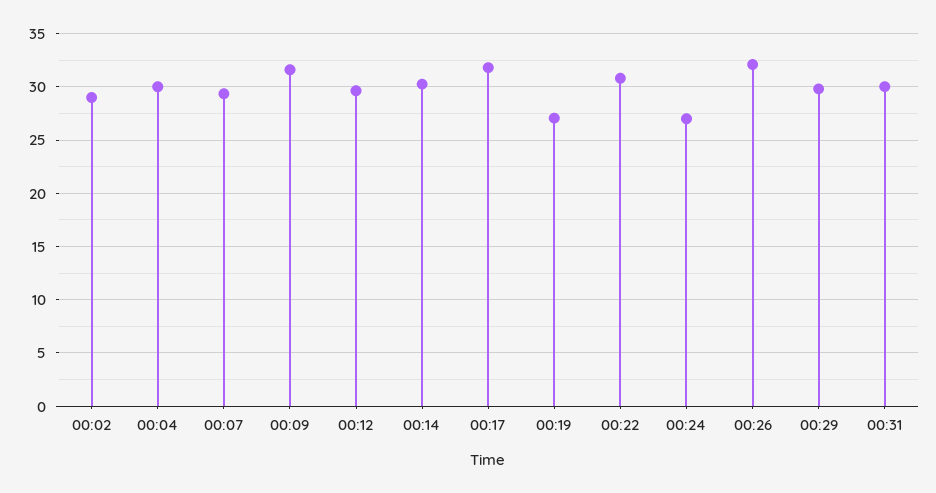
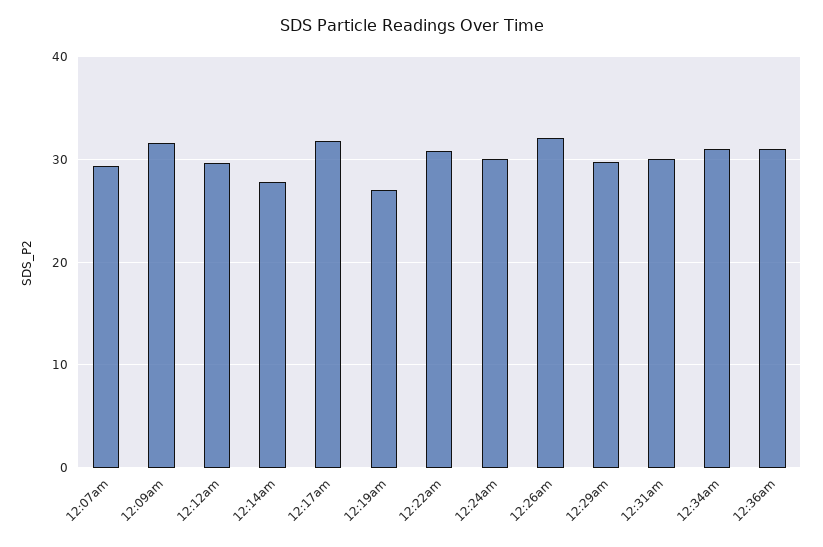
00:02: 29 -> none
00:04: 30 -> none
00:14: 30 -> 28
00:24: 27 -> 30
12:34am: none -> 31
12:36am: none -> 31

